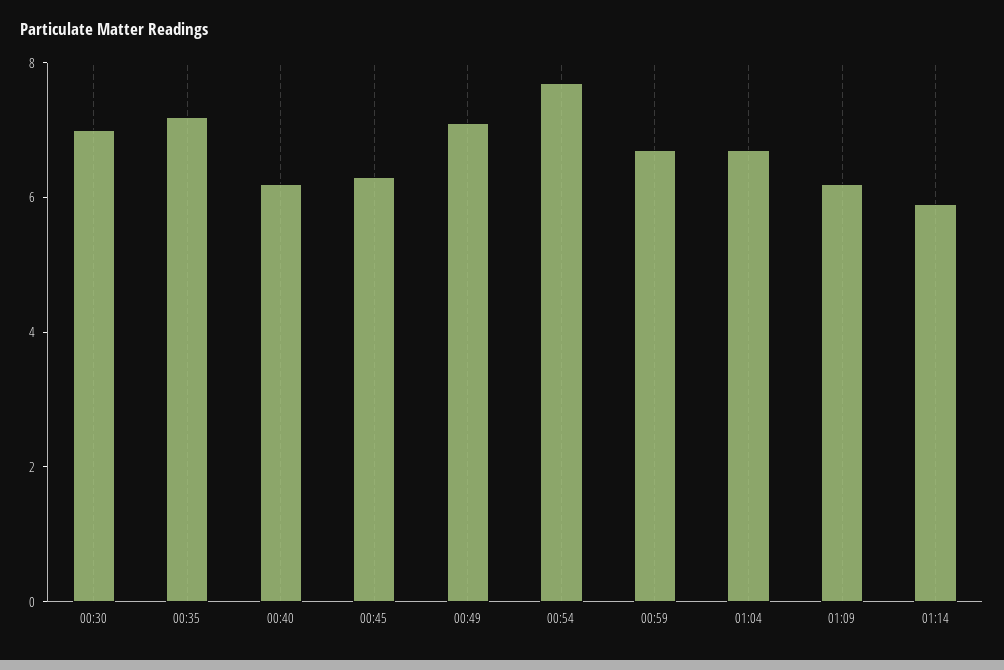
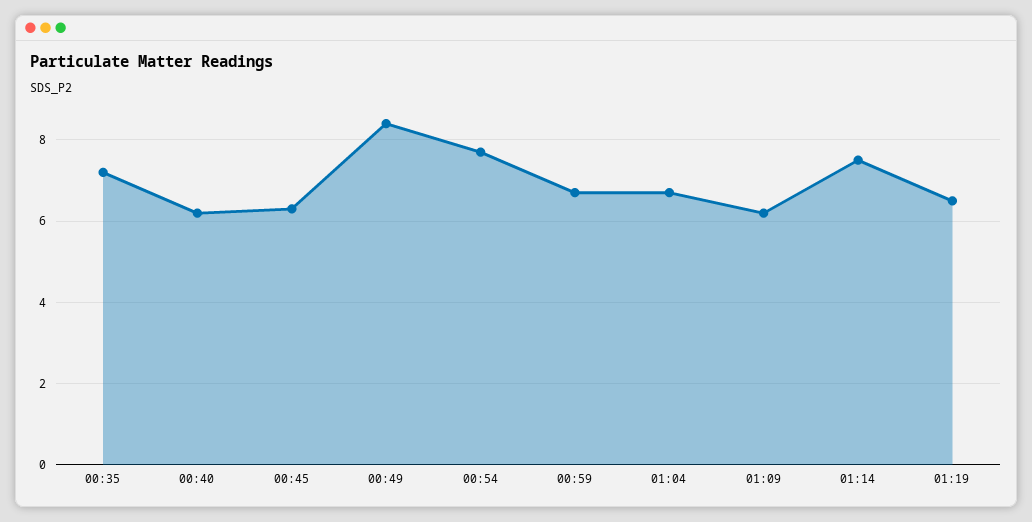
00:30: 7 -> none
00:49: 7 -> 8.5
01:14: 6 -> 7.5
01:19: none -> 6.5

